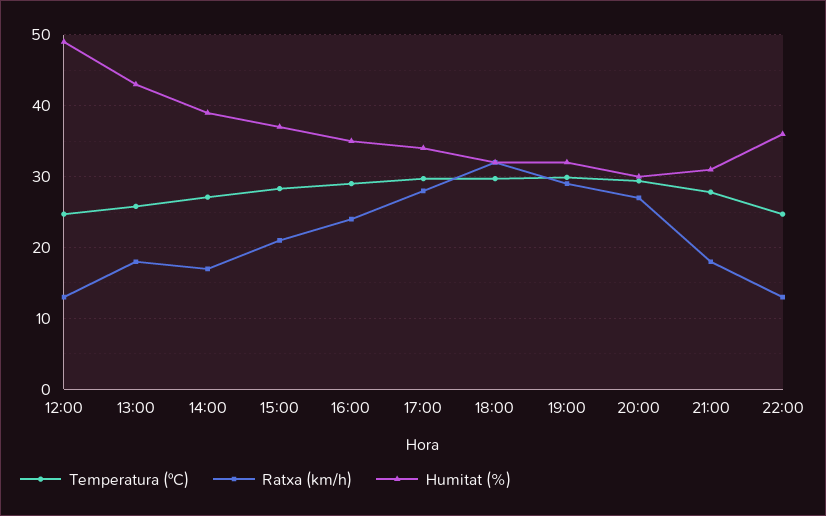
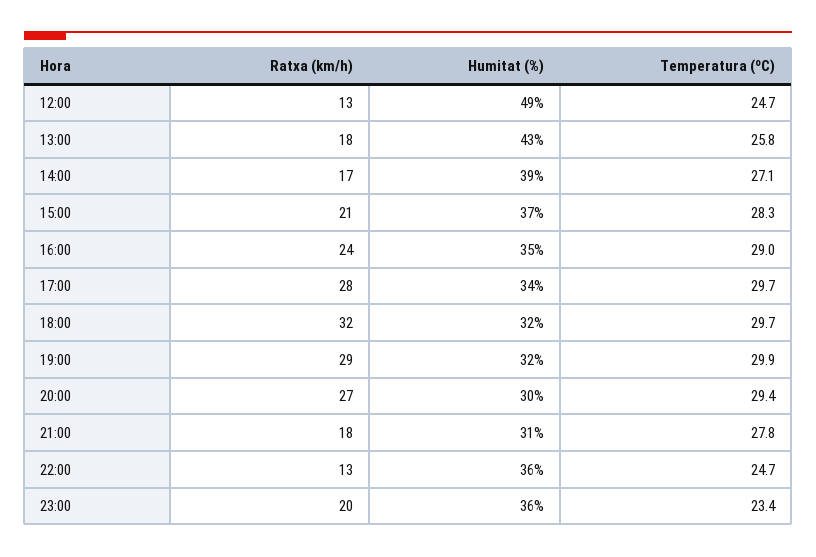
Ratxa (km/h), 23:00: none -> 20
Humitat (%), 23:00: none -> 36
Temperatura (ºC), 23:00: none -> 23.4

